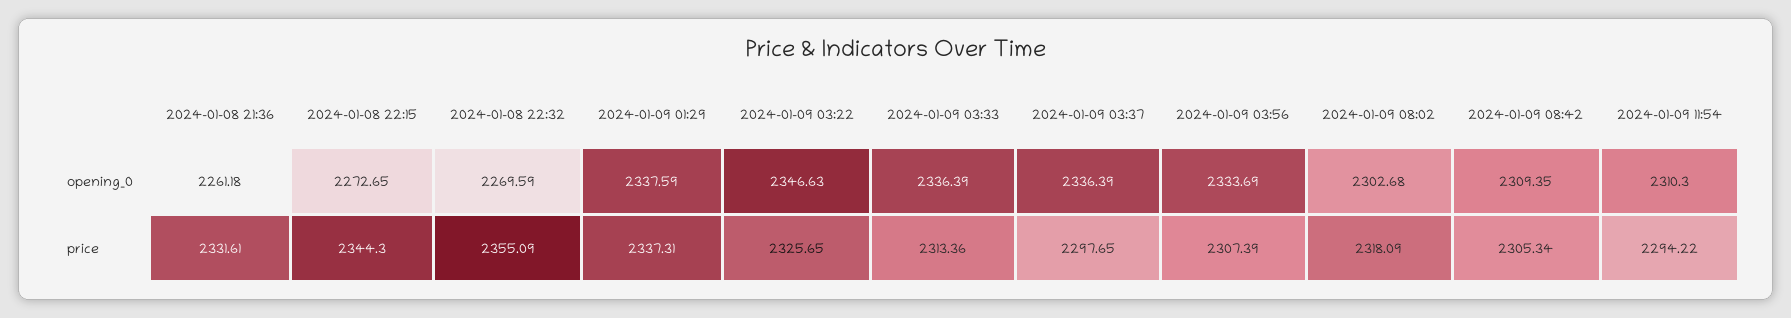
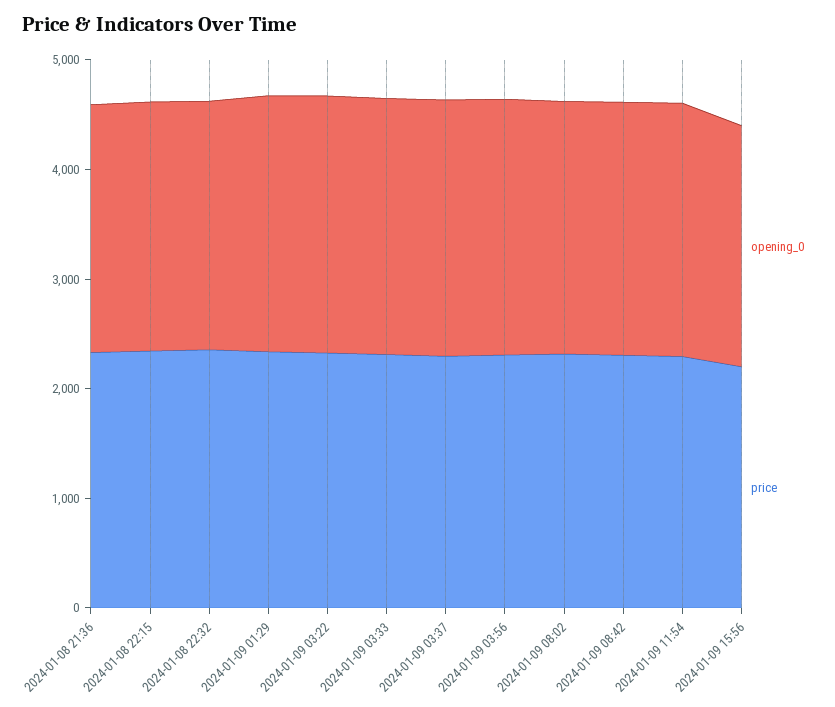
opening_0, 2024-01-09 15:56: none -> 2200
price, 2024-01-09 15:56: none -> 2200

